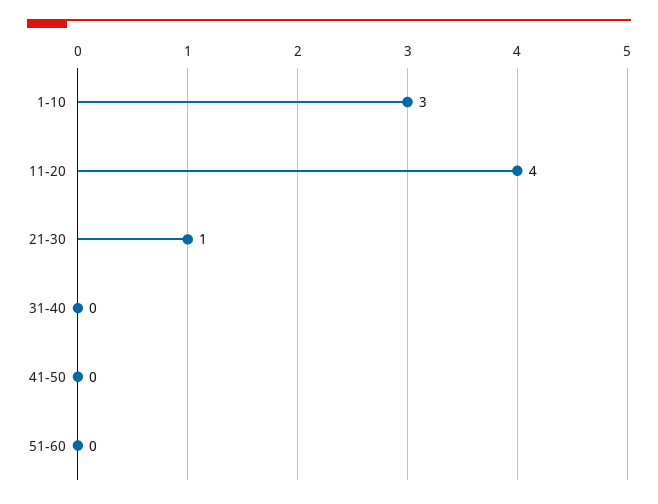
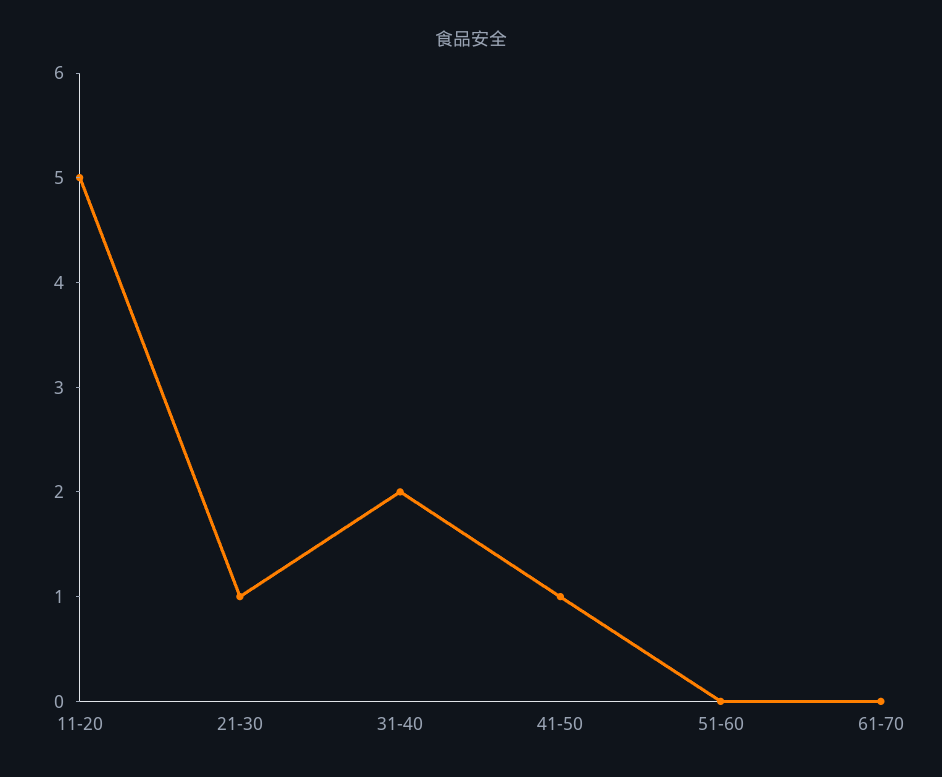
1-10: 3 -> none
11-20: 4 -> 5
31-40: 0 -> 2
41-50: 0 -> 1
61-70: none -> 0

